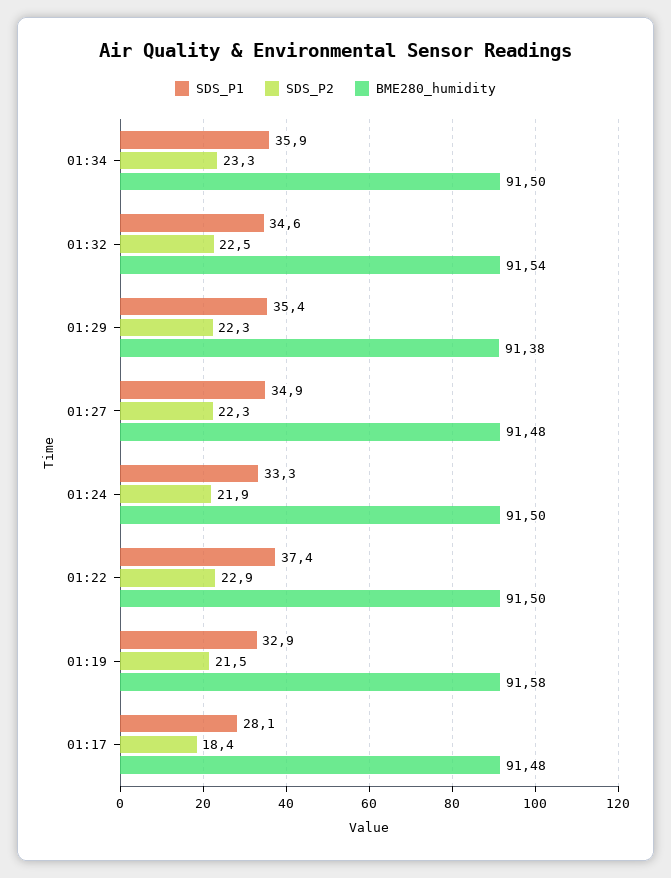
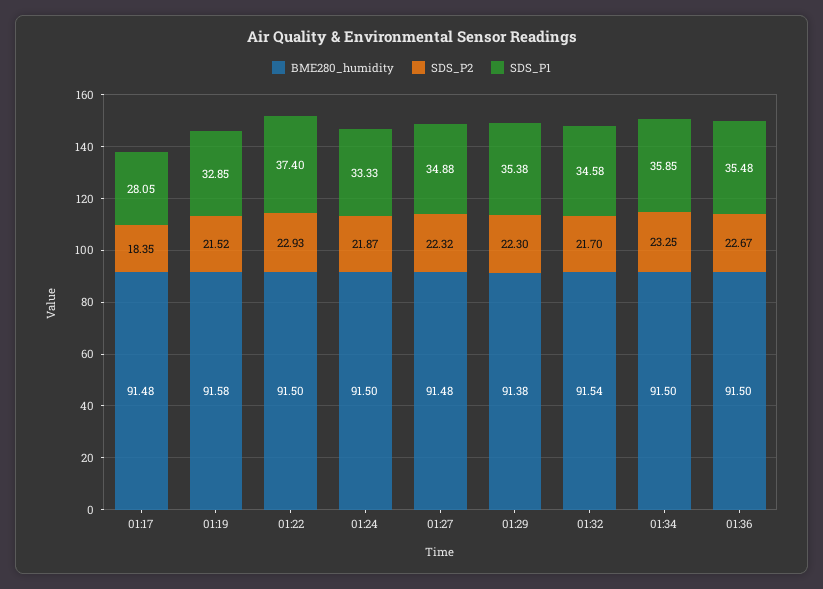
SDS_P2, 01:32: 22.5 -> 21.7
BME280_humidity, 01:36: none -> 91.5
SDS_P2, 01:36: none -> 22.67
SDS_P1, 01:36: none -> 35.48

